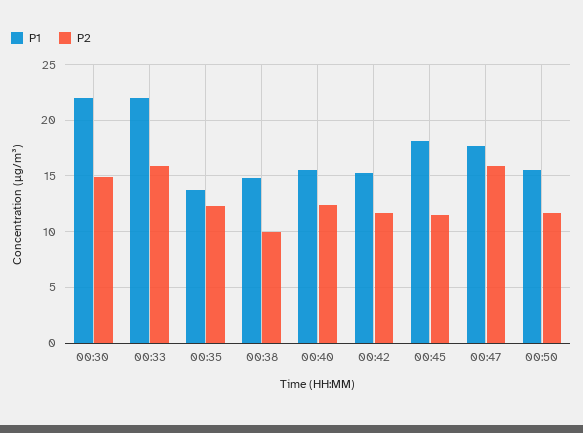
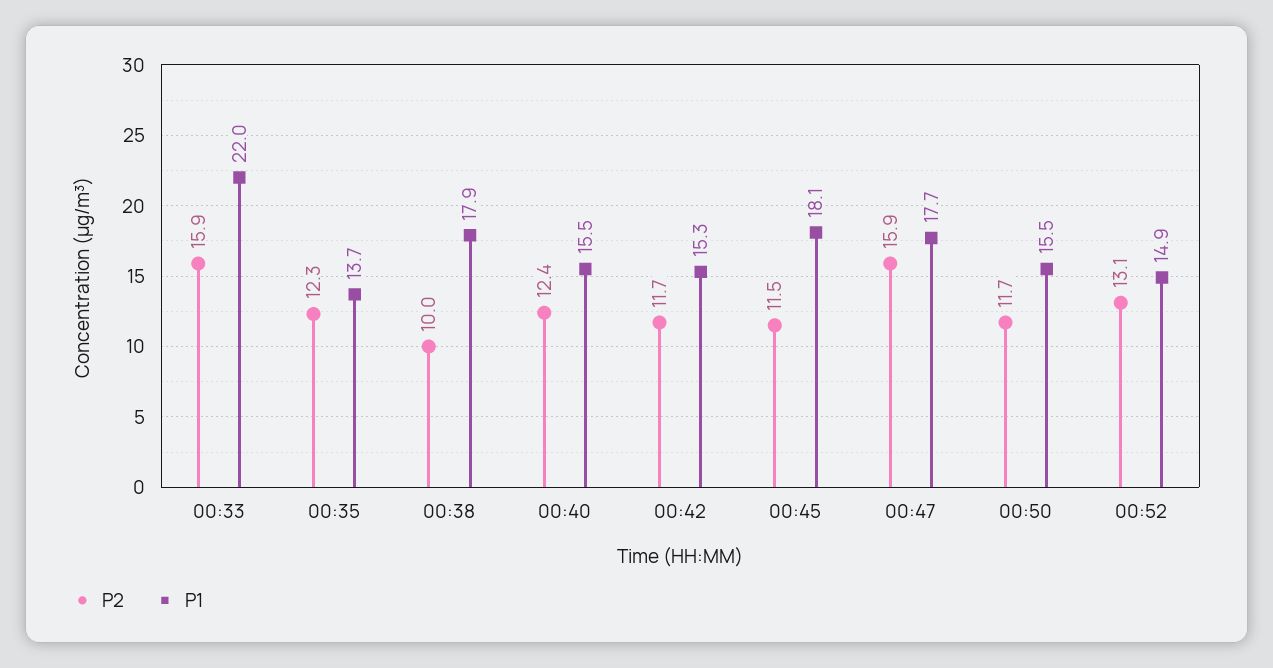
P1, 00:30: 22 -> none
P2, 00:30: 15 -> none
P1, 00:38: 15 -> 17.9
P2, 00:52: none -> 13.1
P1, 00:52: none -> 14.9

